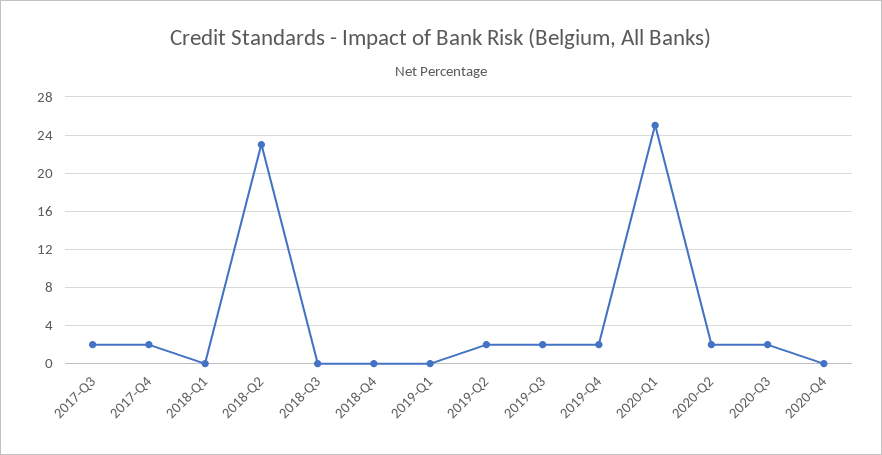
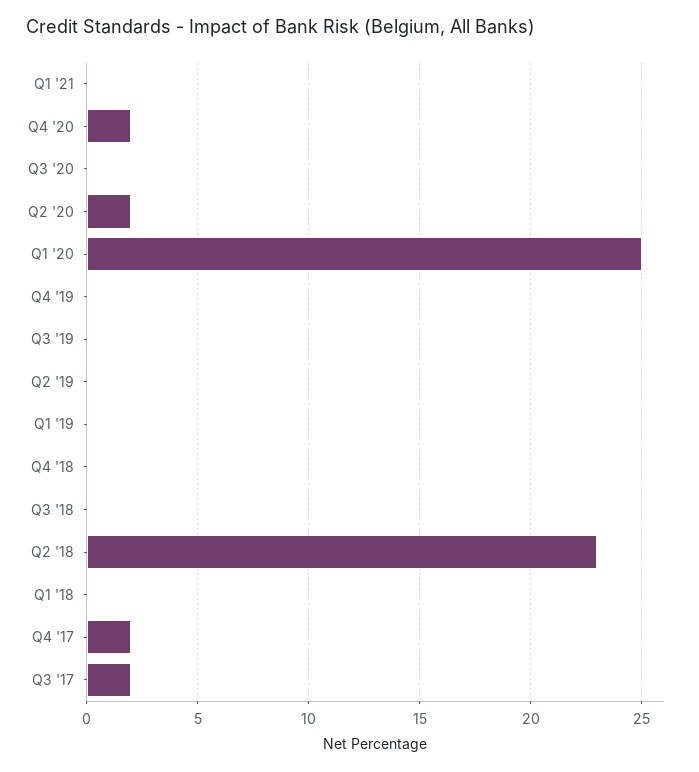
2019-Q2: 2 -> 0
2019-Q3: 2 -> 0
2019-Q4: 2 -> 0
2020-Q3: 2 -> 0
2020-Q4: 0 -> 2
Q1 '21: none -> 0

